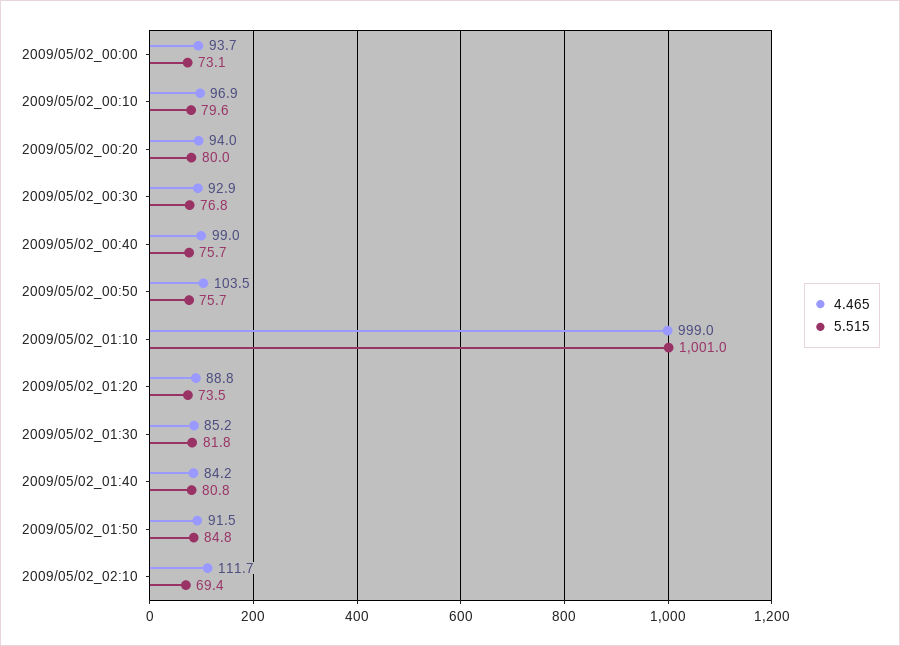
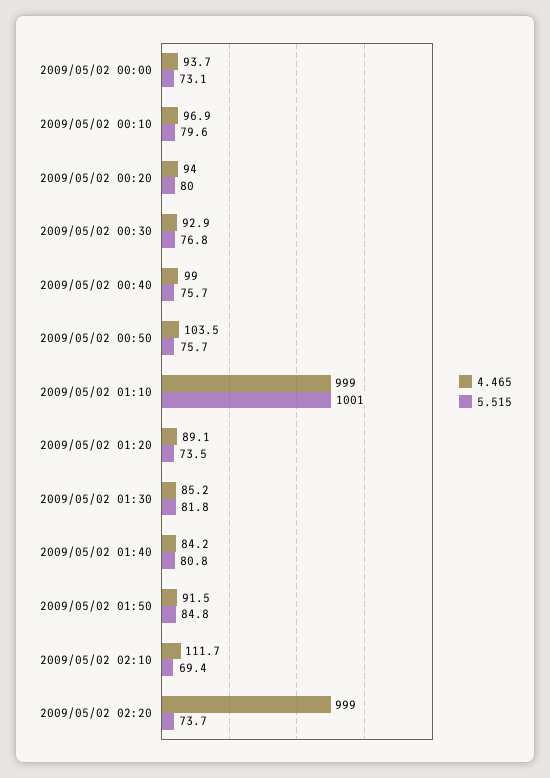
4.465, 2009/05/02_01:20: 88.8 -> 89.1
4.465, 2009/05/02 02:20: none -> 999
5.515, 2009/05/02 02:20: none -> 73.7

